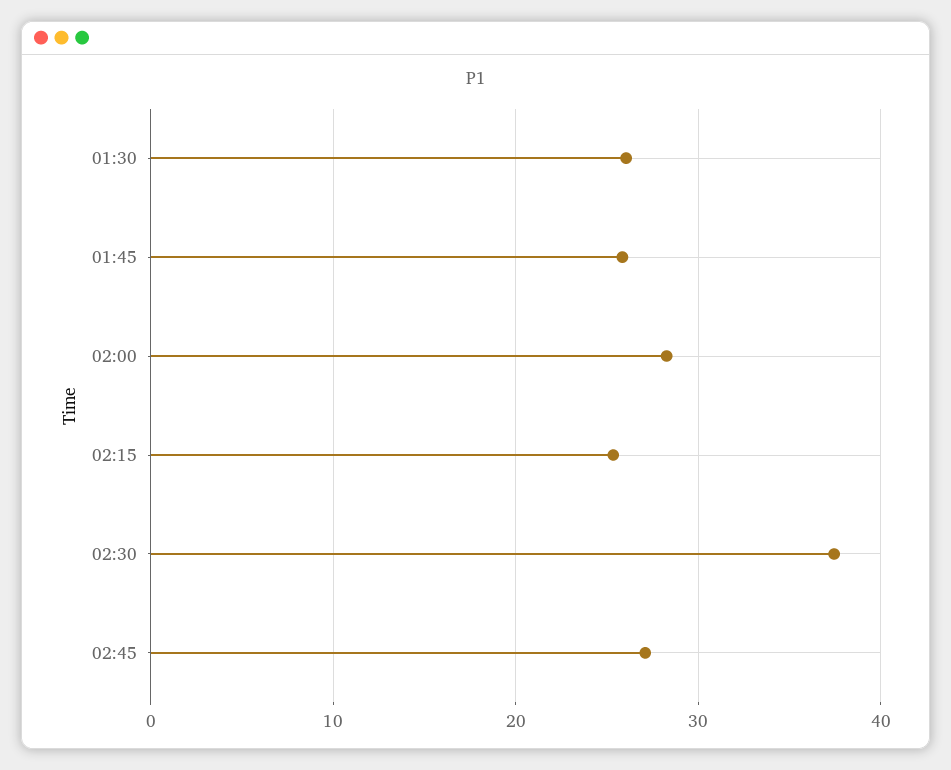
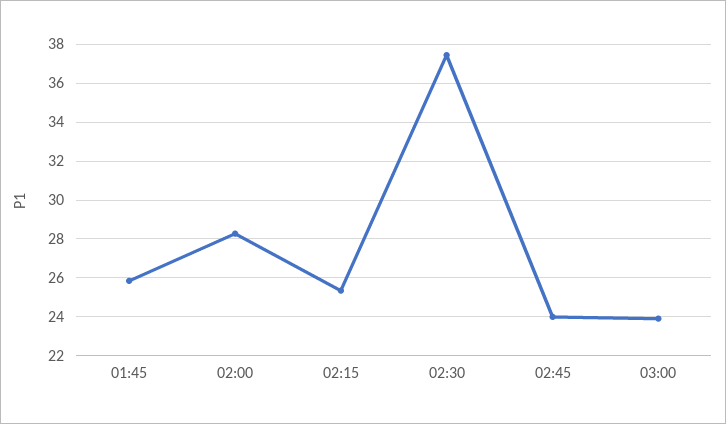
01:30: 26 -> none
02:45: 27 -> 24
03:00: none -> 24

